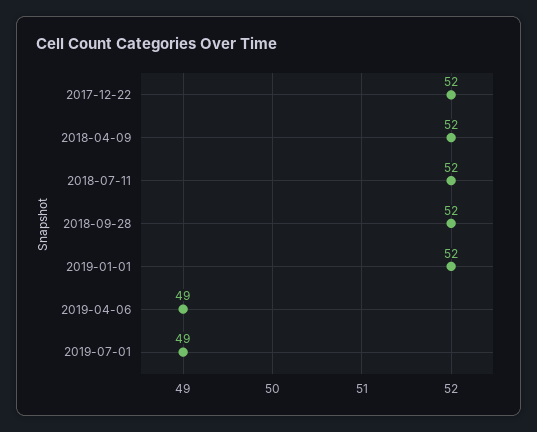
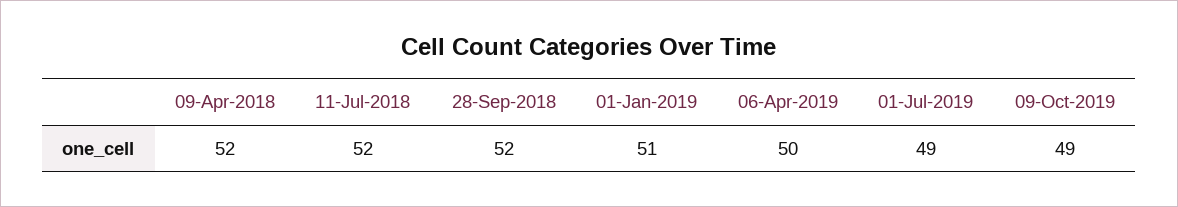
2017-12-22: 52 -> none
2019-01-01: 52 -> 51
2019-04-06: 49 -> 50
09-Oct-2019: none -> 49

